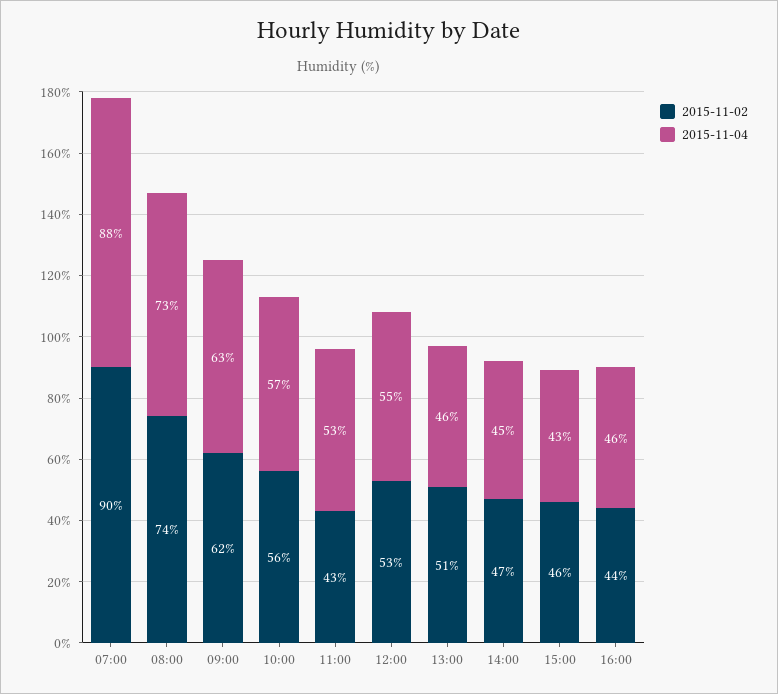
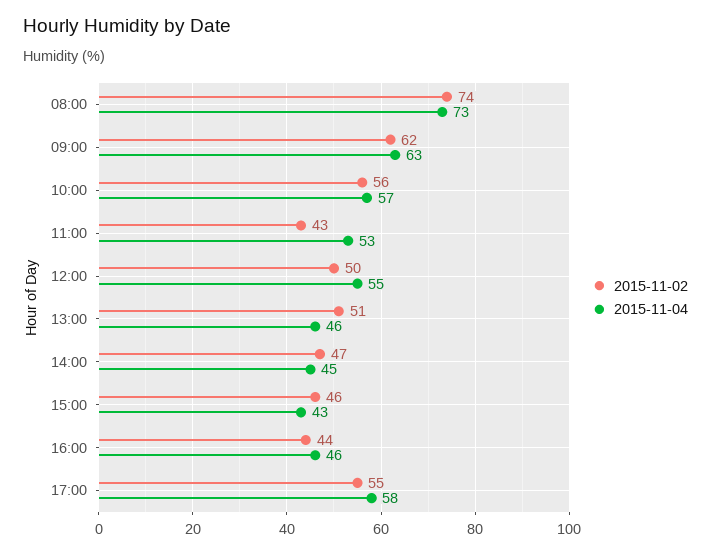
2015-11-02, 07:00: 90 -> none
2015-11-04, 07:00: 88 -> none
2015-11-02, 12:00: 53 -> 50
2015-11-02, 17:00: none -> 55
2015-11-04, 17:00: none -> 58

